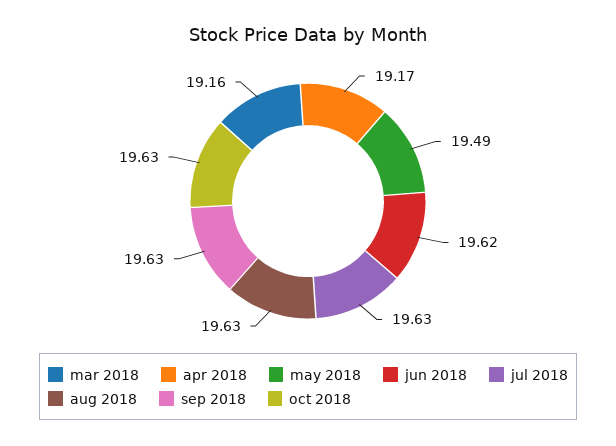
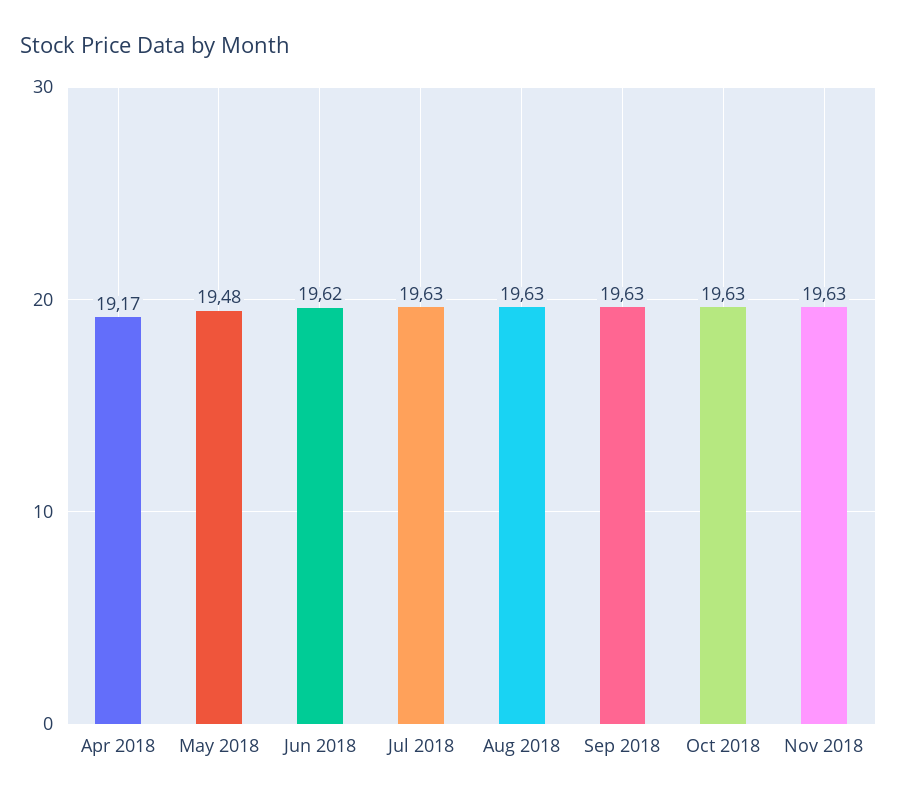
mar 2018: 19.16 -> none
may 2018: 19.49 -> 19.48
Nov 2018: none -> 19.63

